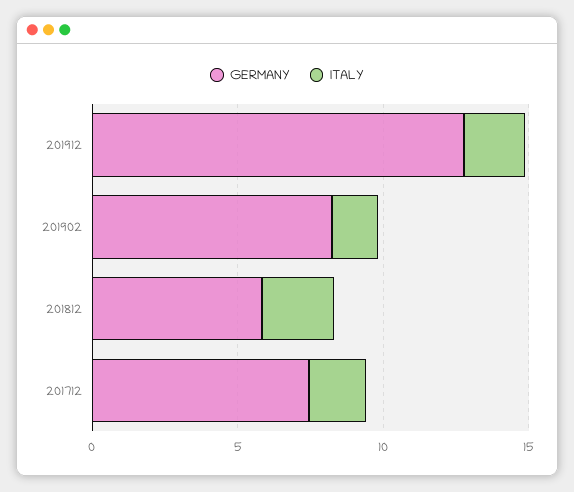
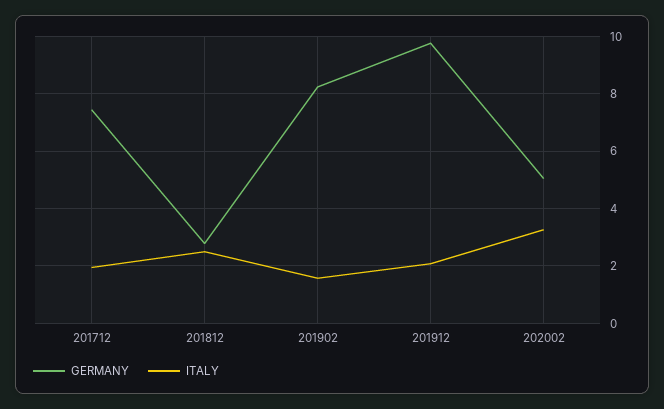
GERMANY, 201912: 13 -> 9.75
GERMANY, 201812: 6 -> 2.75
GERMANY, 202002: none -> 5
ITALY, 202002: none -> 3.25

